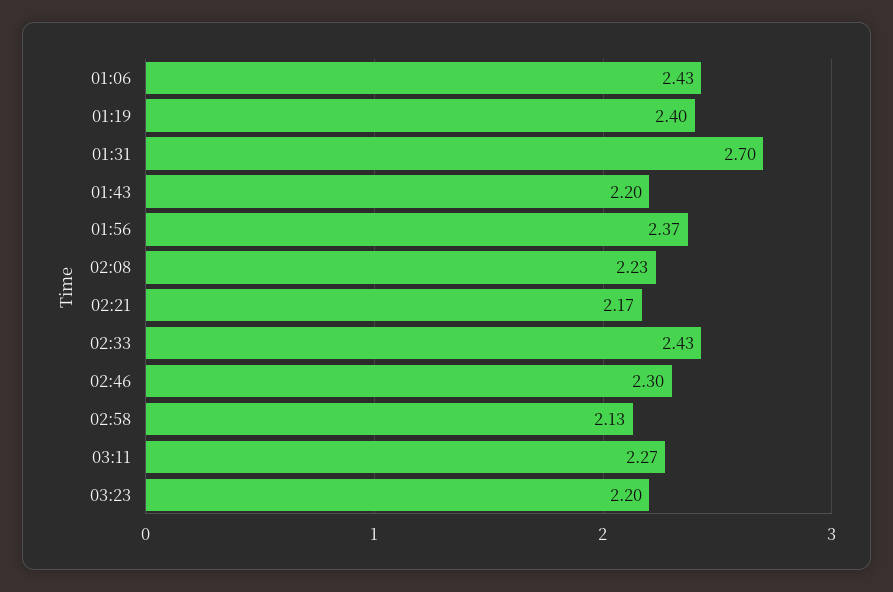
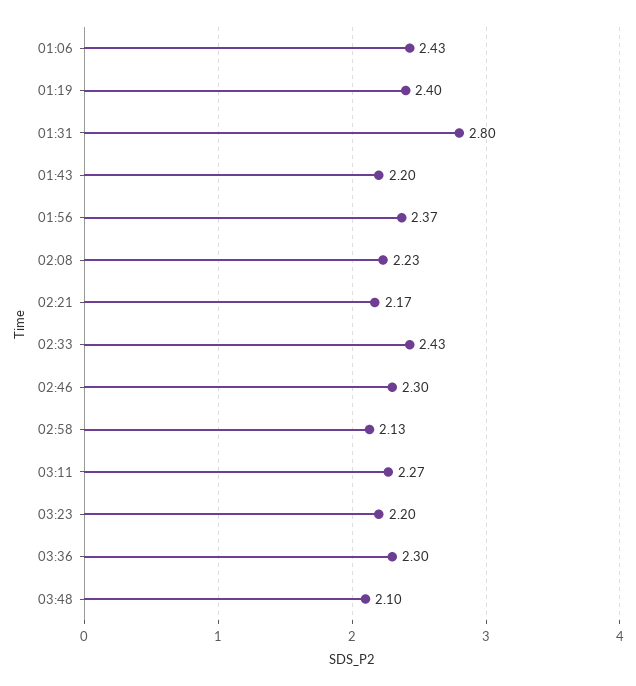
01:31: 2.7 -> 2.8
03:36: none -> 2.3
03:48: none -> 2.1

